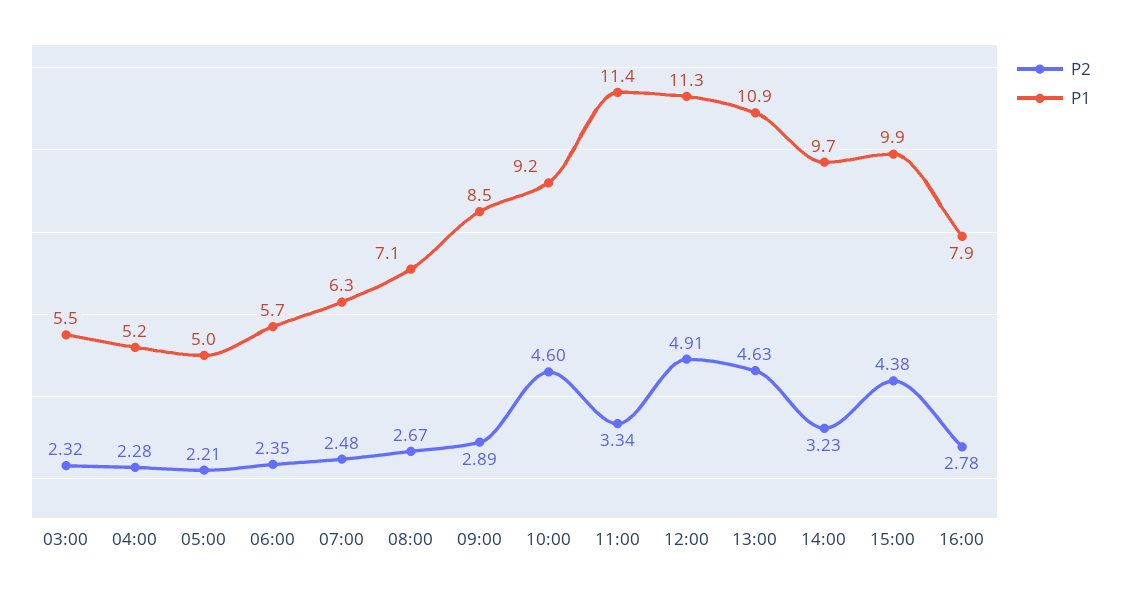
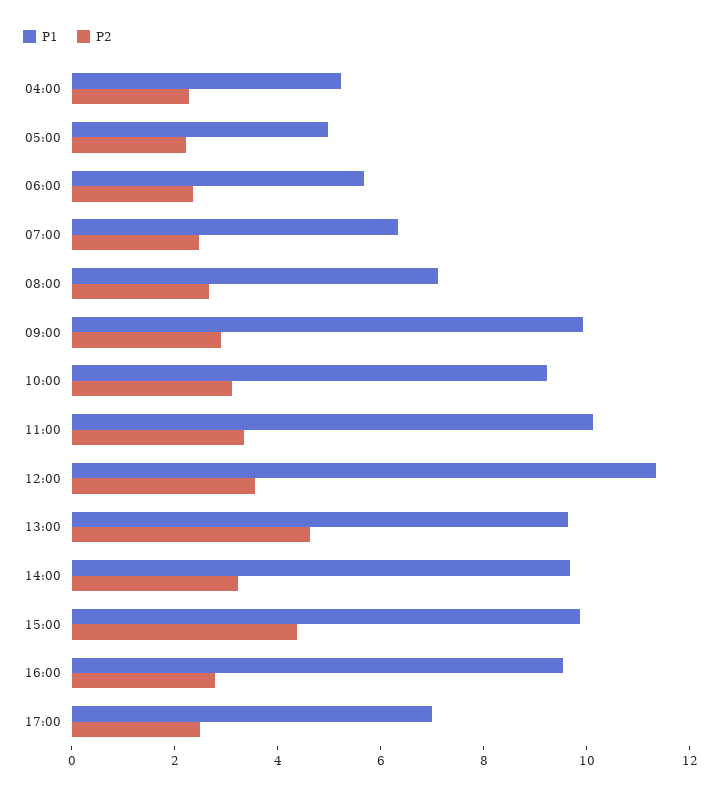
P2, 03:00: 2.32 -> none
P1, 03:00: 5.5 -> none
P1, 09:00: 8.5 -> 10
P2, 10:00: 4.6 -> 3
P1, 11:00: 11.4 -> 10
P2, 12:00: 4.91 -> 3.5
P1, 13:00: 10.9 -> 9.5
P1, 16:00: 7.9 -> 9.5
P1, 17:00: none -> 7
P2, 17:00: none -> 2.5

